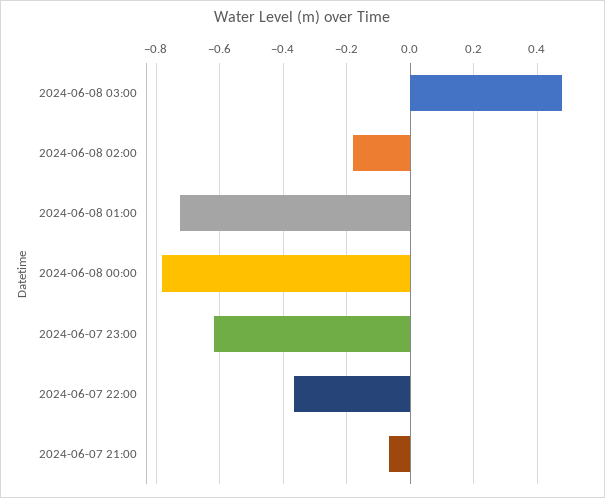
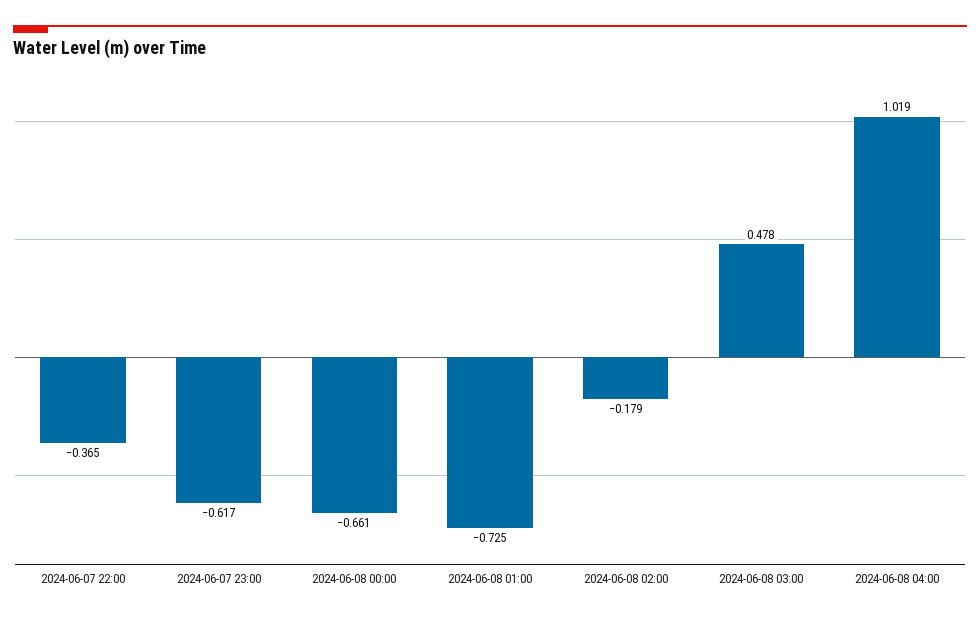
2024-06-08 00:00: -0.78 -> -0.661
2024-06-07 21:00: -0.06 -> none
2024-06-08 04:00: none -> 1.019

